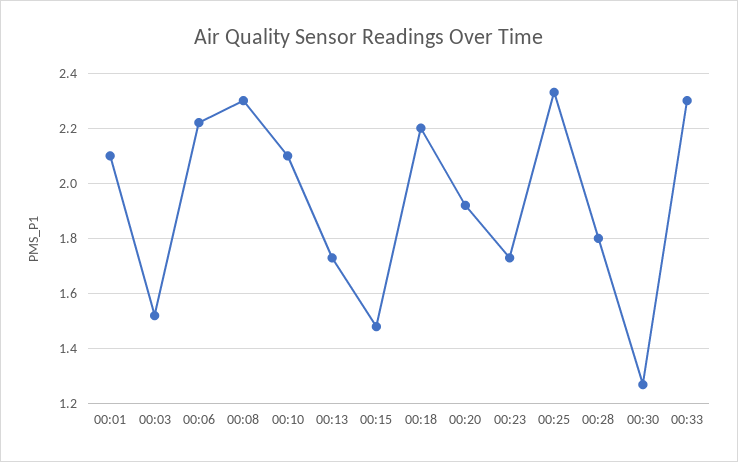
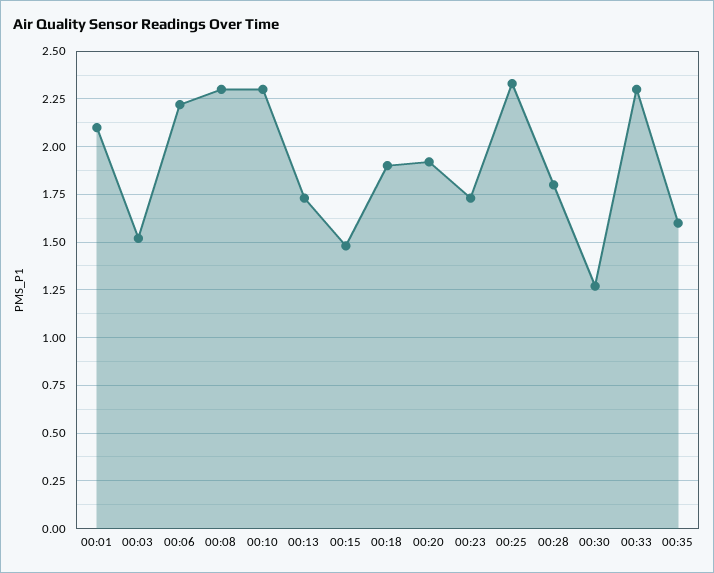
00:10: 2.1 -> 2.3
00:18: 2.2 -> 1.9
00:35: none -> 1.6

